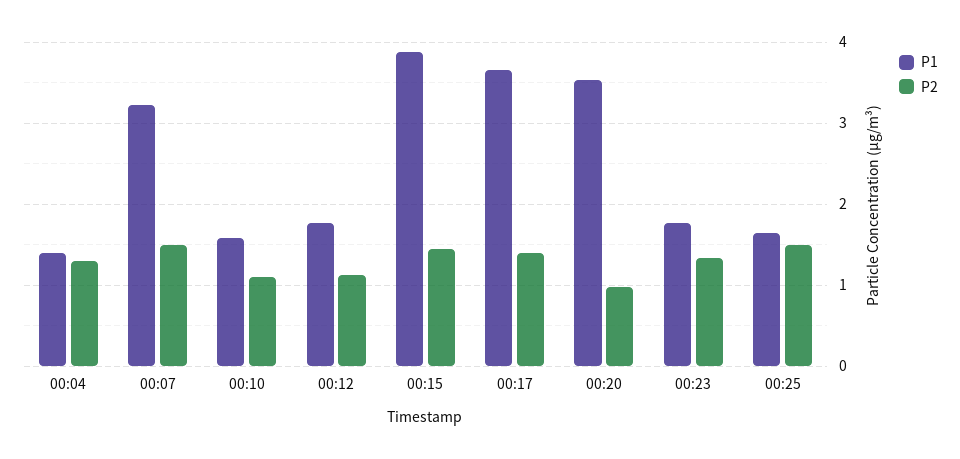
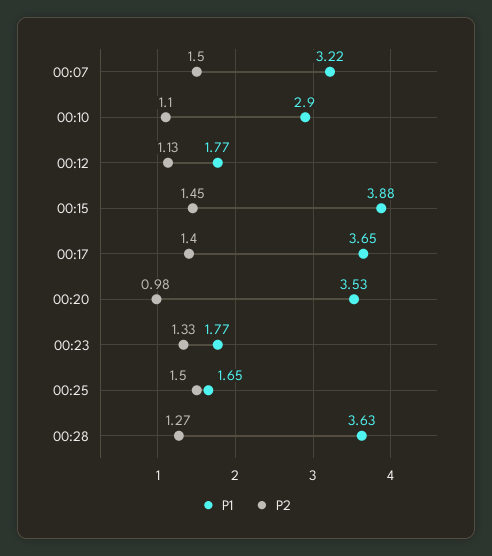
P1, 00:04: 1.4 -> none
P2, 00:04: 1.3 -> none
P1, 00:10: 1.6 -> 2.9
P1, 00:28: none -> 3.63
P2, 00:28: none -> 1.27

